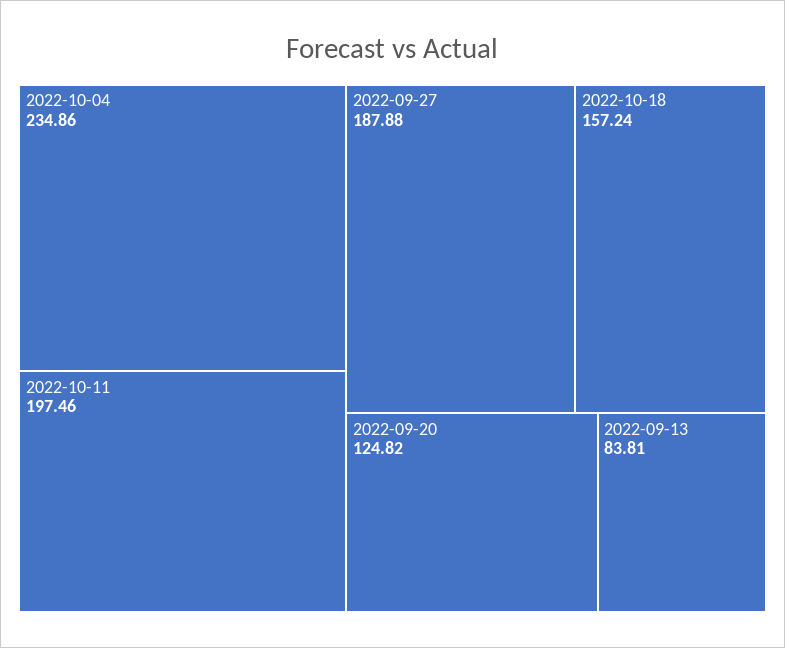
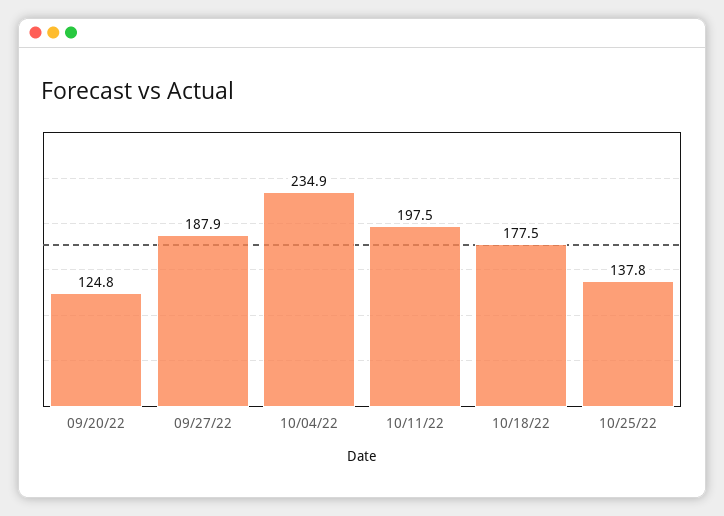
2022-10-18: 157.24 -> 177.5
2022-09-13: 83.81 -> none
10/25/22: none -> 137.8

